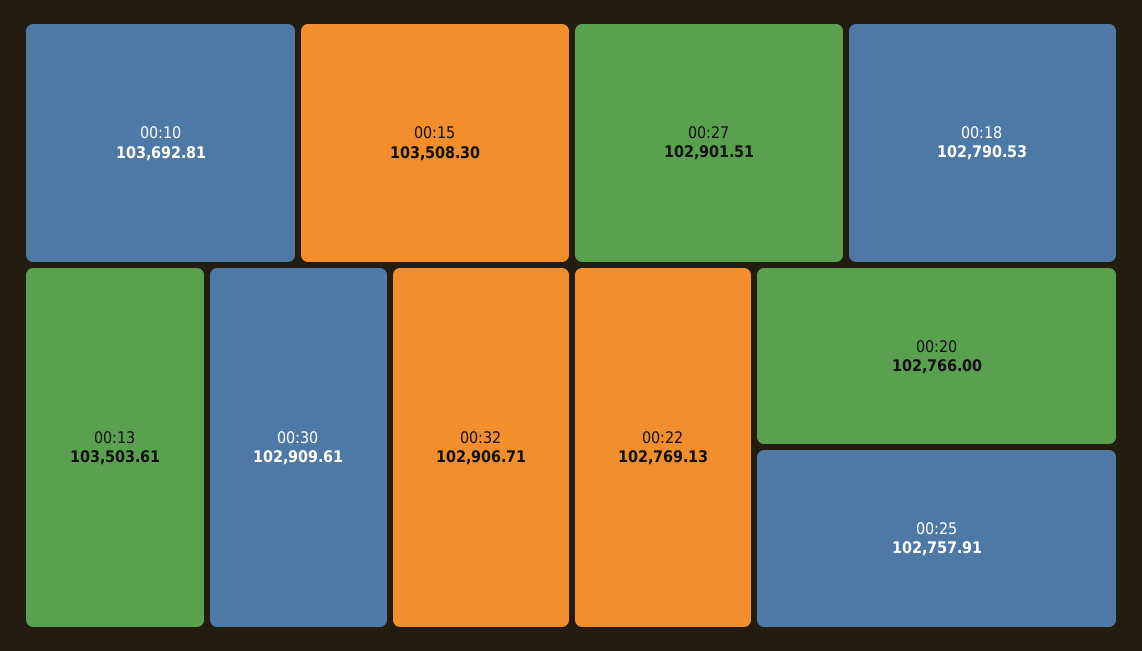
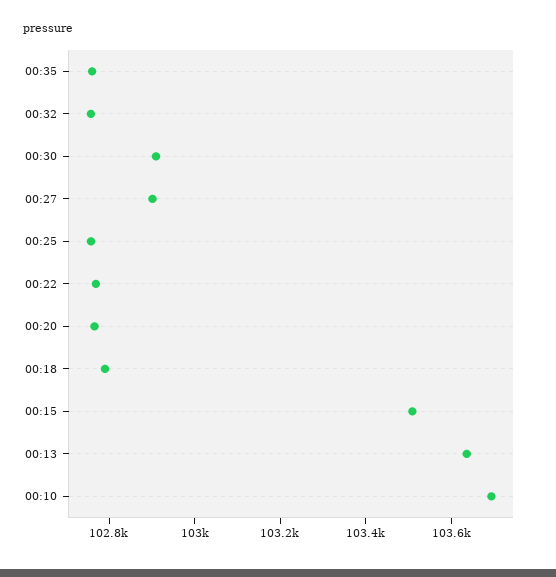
00:13: 103503.61 -> 103650
00:32: 102906.71 -> 102750
00:35: none -> 102750

